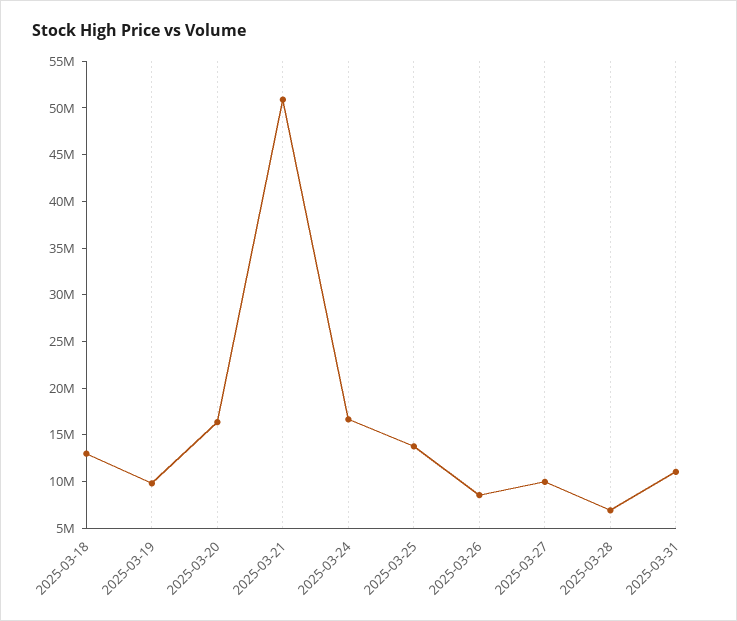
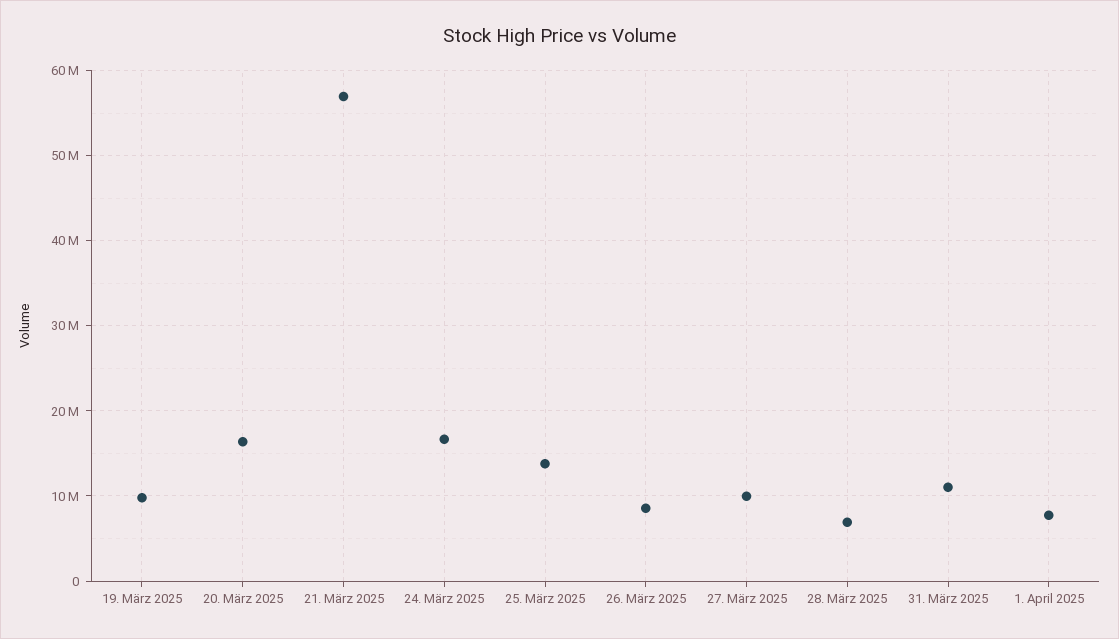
2025-03-18: 13000000 -> none
2025-03-21: 51000000 -> 57000000
1. April 2025: none -> 8000000

